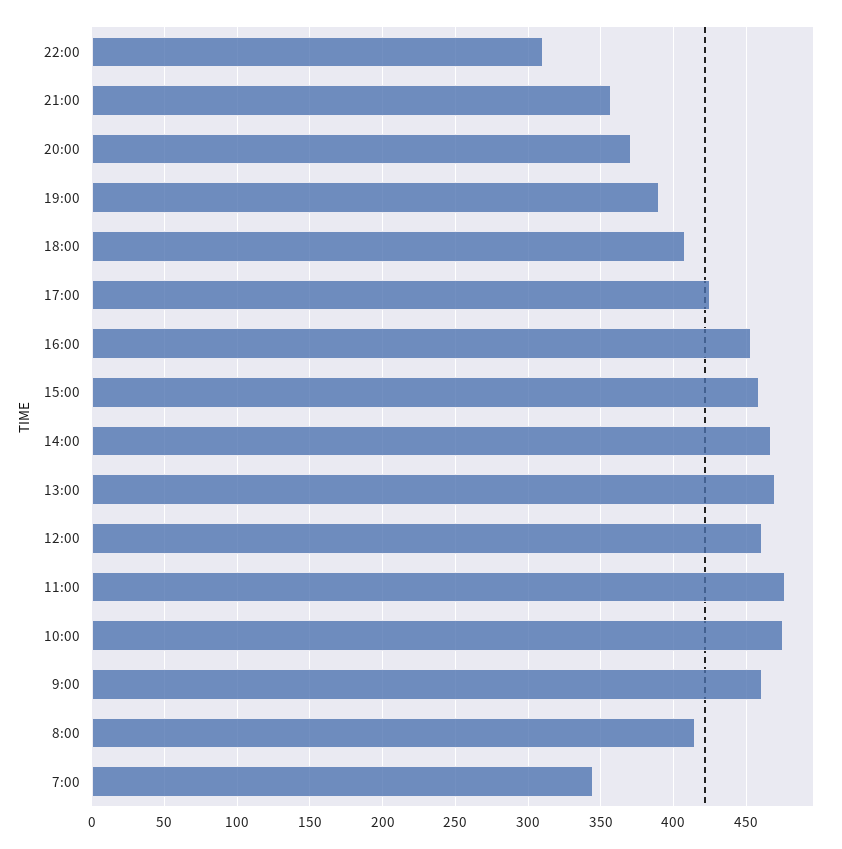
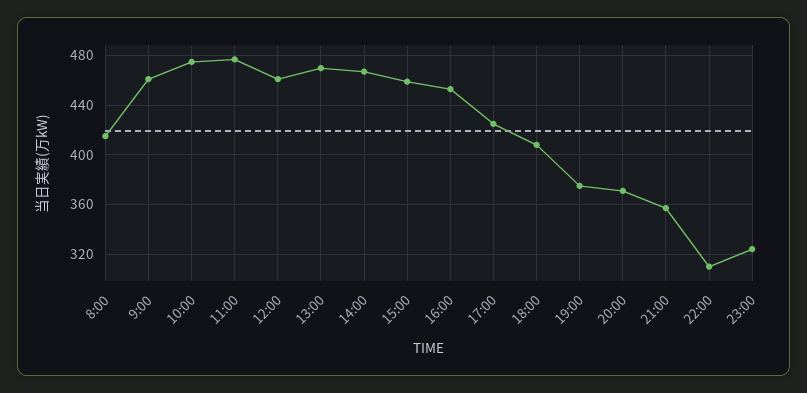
19:00: 390 -> 375
7:00: 345 -> none
23:00: none -> 325

